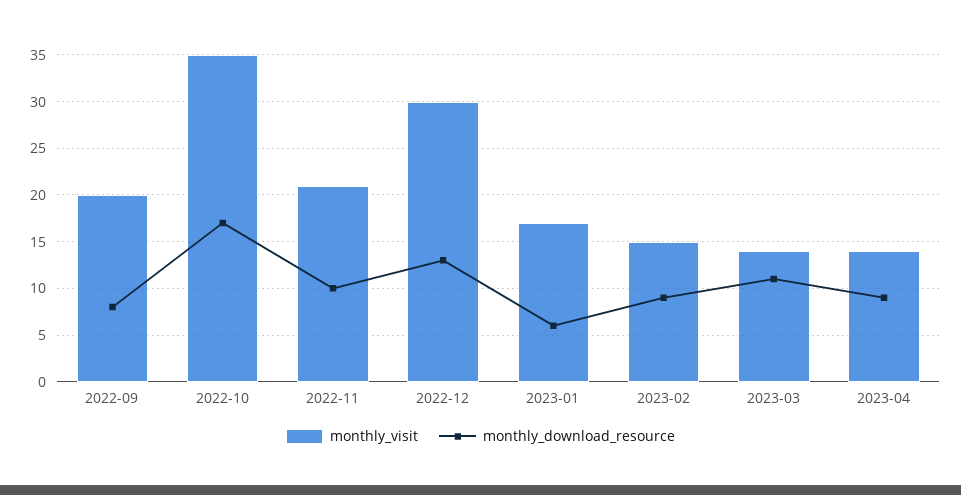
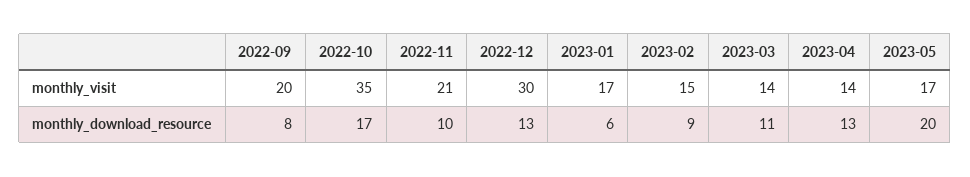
monthly_download_resource, 2023-04: 9 -> 13
monthly_visit, 2023-05: none -> 17
monthly_download_resource, 2023-05: none -> 20

